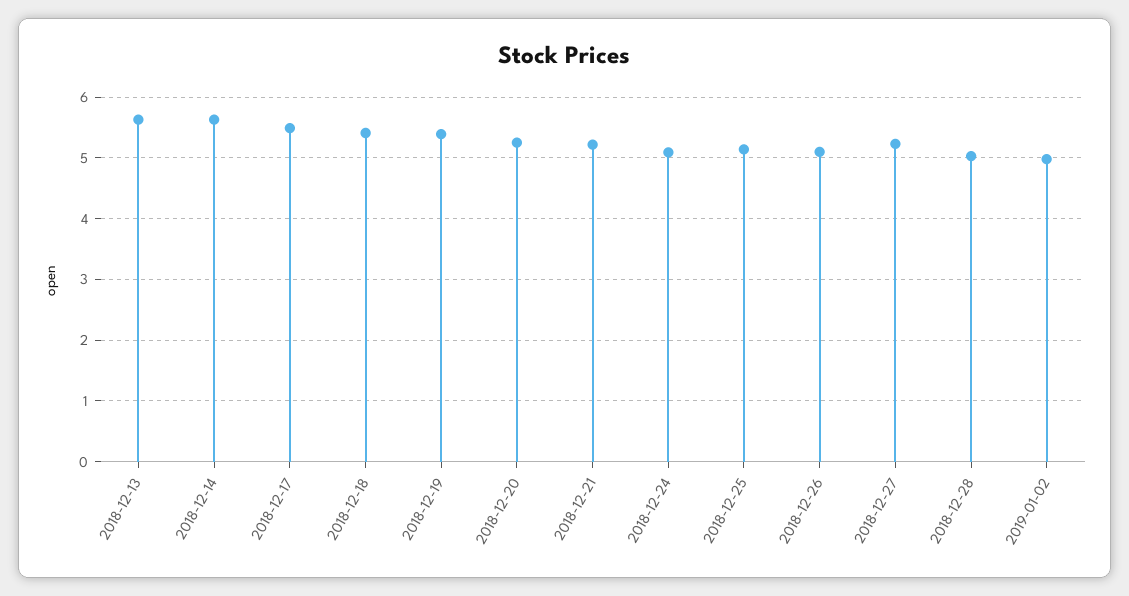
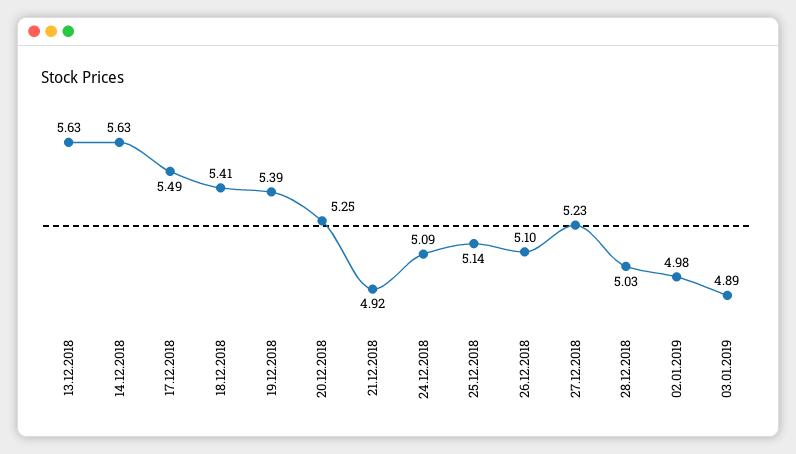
2018-12-21: 5.2 -> 4.92
03.01.2019: none -> 4.89

